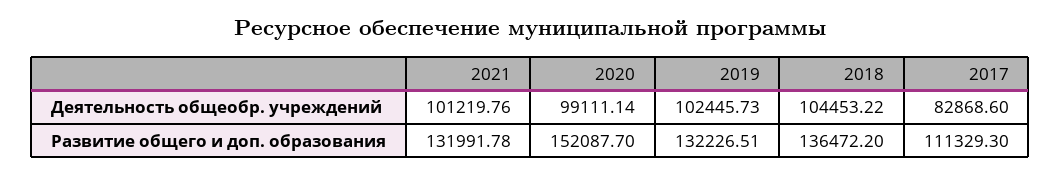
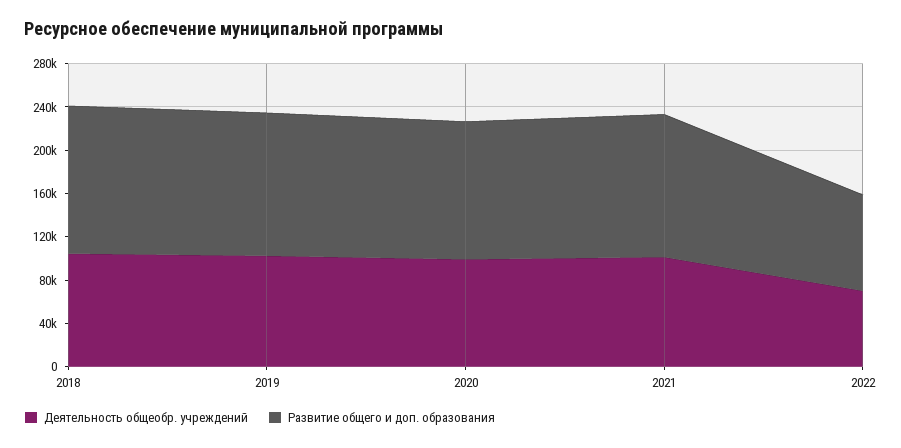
Деятельность общеобр. учреждений, 2017: 82868.6 -> none
Развитие общего и доп. образования, 2020: 152087.7 -> 130000
Развитие общего и доп. образования, 2017: 111329.3 -> none
Деятельность общеобр. учреждений, 2022: none -> 70000
Развитие общего и доп. образования, 2022: none -> 90000

